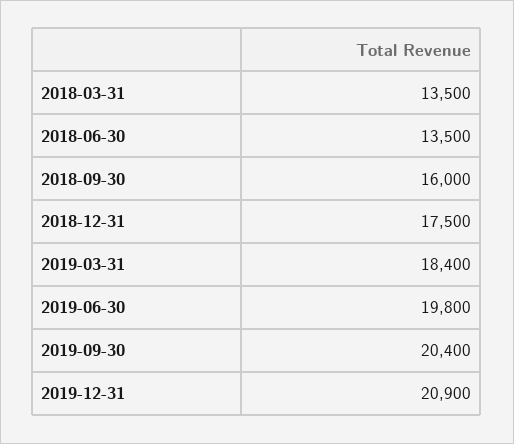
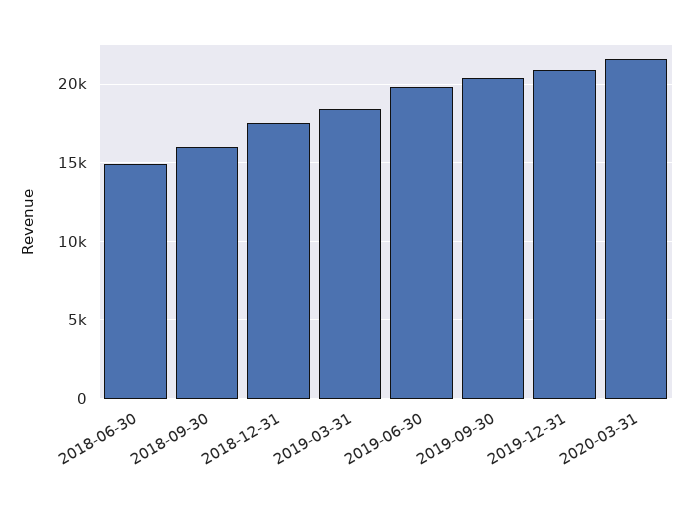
2018-03-31: 13500 -> none
2018-06-30: 13500 -> 15000
2020-03-31: none -> 21500

